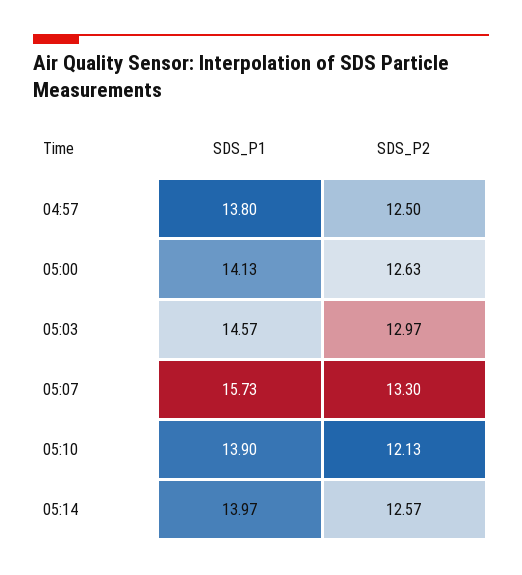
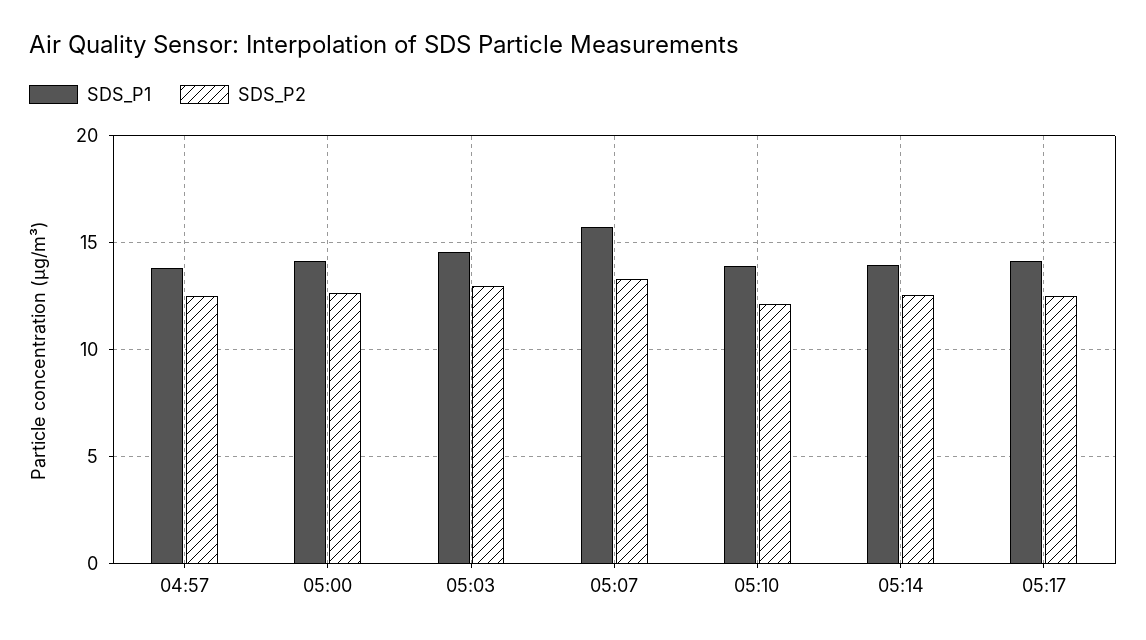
SDS_P1, 05:17: none -> 14
SDS_P2, 05:17: none -> 12.5

